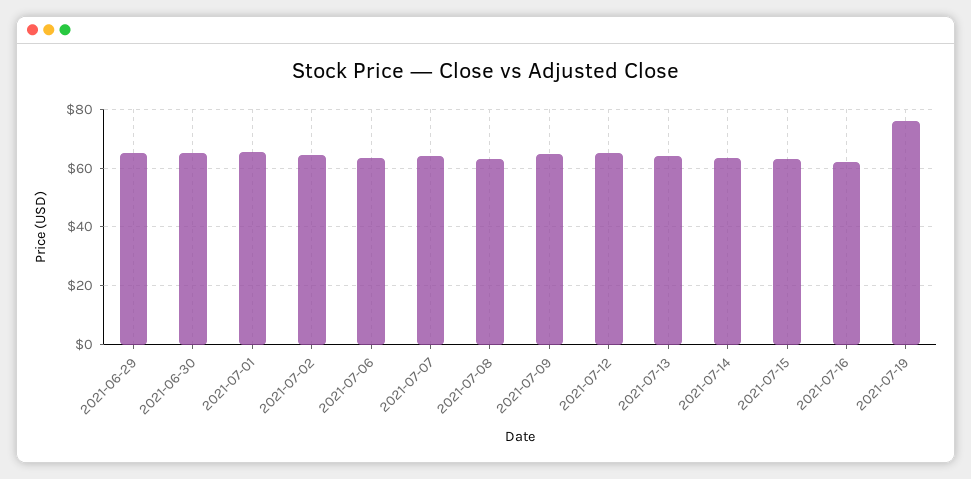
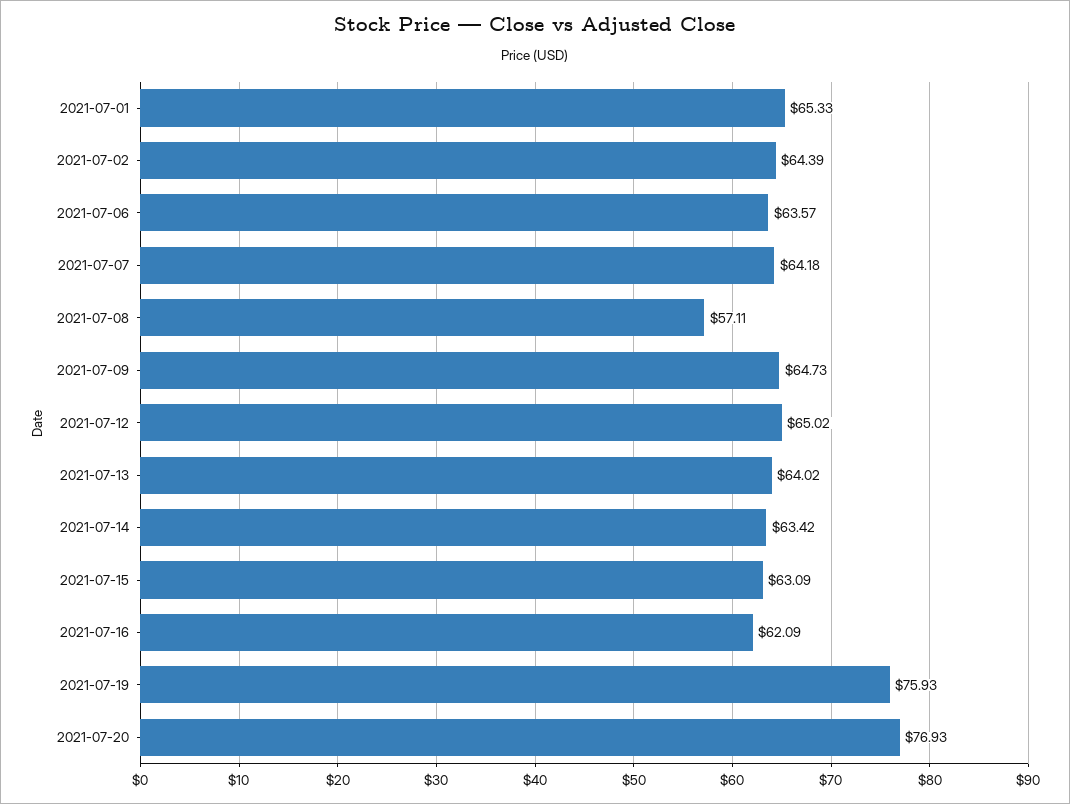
2021-06-29: 65 -> none
2021-06-30: 65 -> none
2021-07-08: 62.5 -> 57.11
2021-07-20: none -> 76.93

